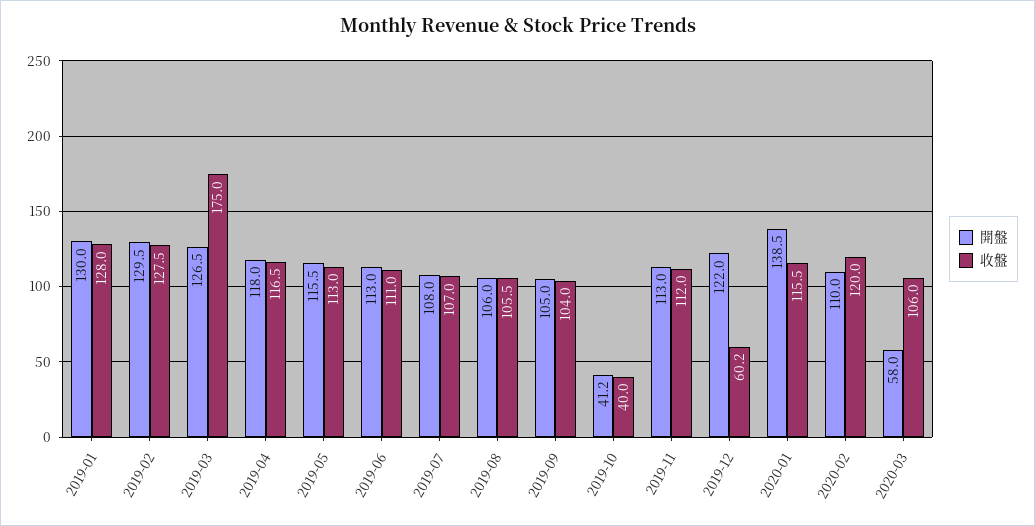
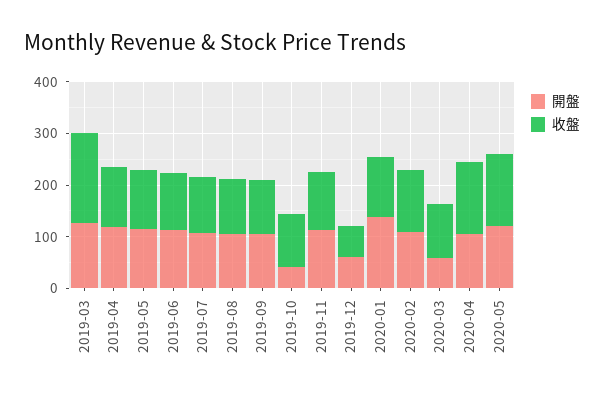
開盤, 2019-01: 130 -> none
收盤, 2019-01: 128 -> none
開盤, 2019-02: 129.5 -> none
收盤, 2019-02: 127.5 -> none
收盤, 2019-10: 40 -> 100
開盤, 2019-12: 122 -> 60
開盤, 2020-04: none -> 100
收盤, 2020-04: none -> 140
開盤, 2020-05: none -> 120
收盤, 2020-05: none -> 140

